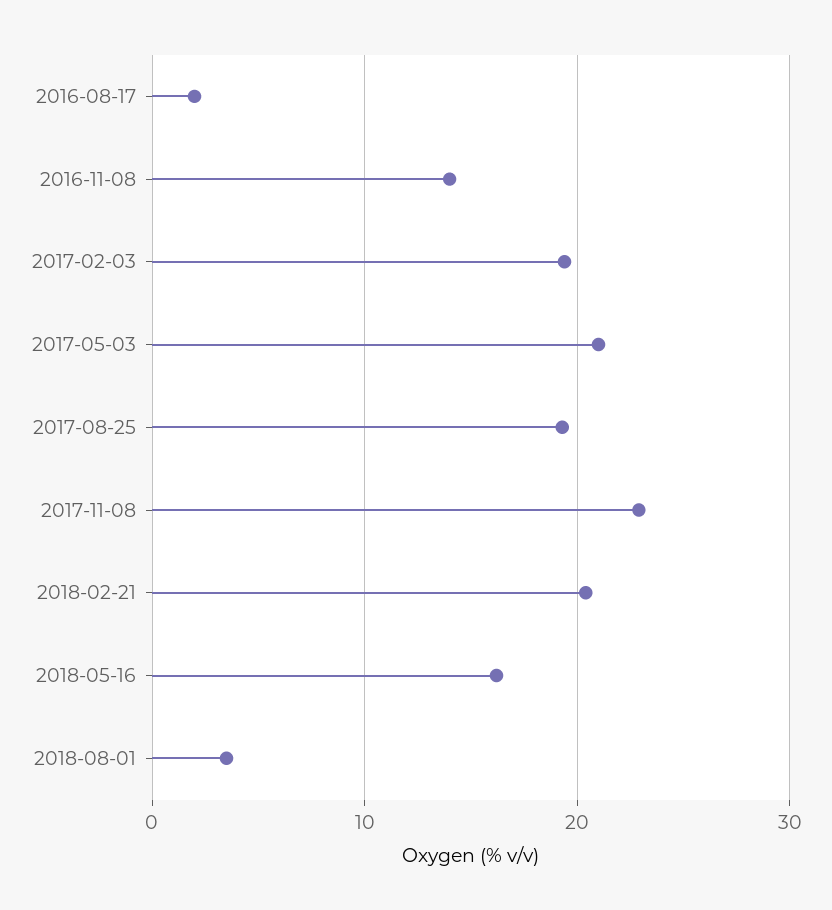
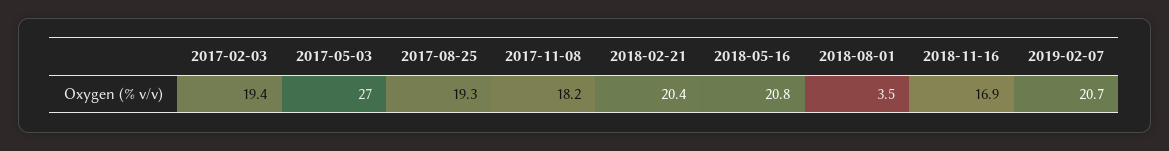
2016-08-17: 2 -> none
2016-11-08: 14 -> none
2017-05-03: 21 -> 27
2017-11-08: 23 -> 18.2
2018-05-16: 16 -> 20.8
2018-11-16: none -> 16.9
2019-02-07: none -> 20.7

